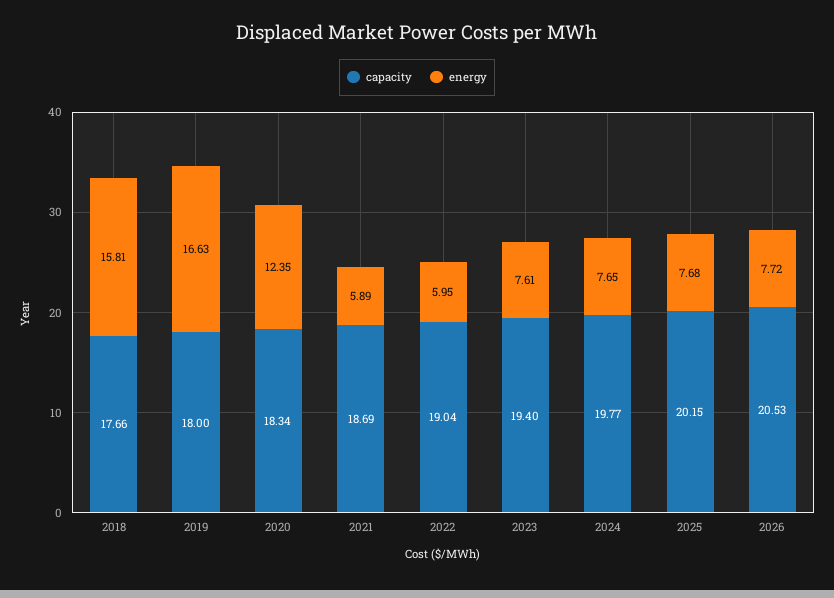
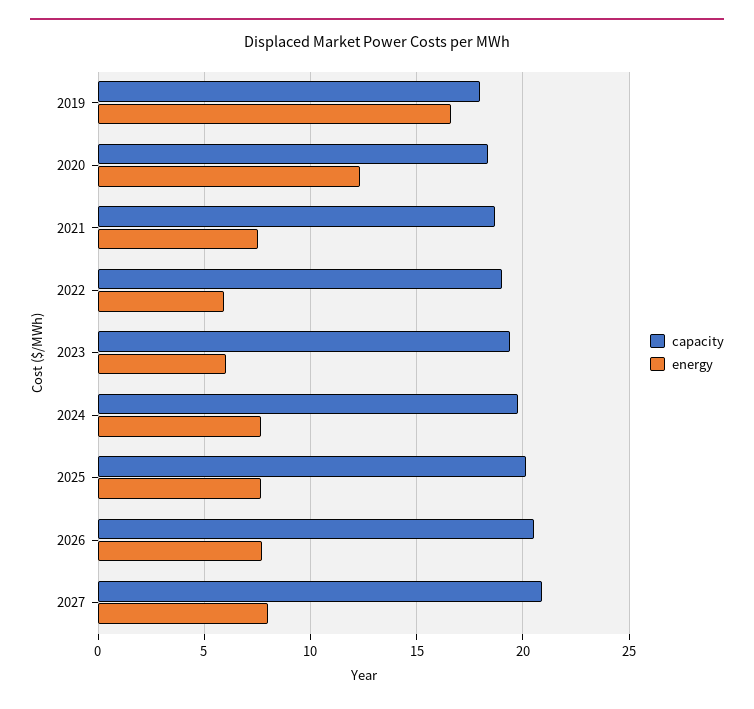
capacity, 2018: 17.66 -> none
energy, 2018: 15.81 -> none
energy, 2021: 5.89 -> 7.5
energy, 2023: 7.61 -> 6
capacity, 2027: none -> 21
energy, 2027: none -> 8

